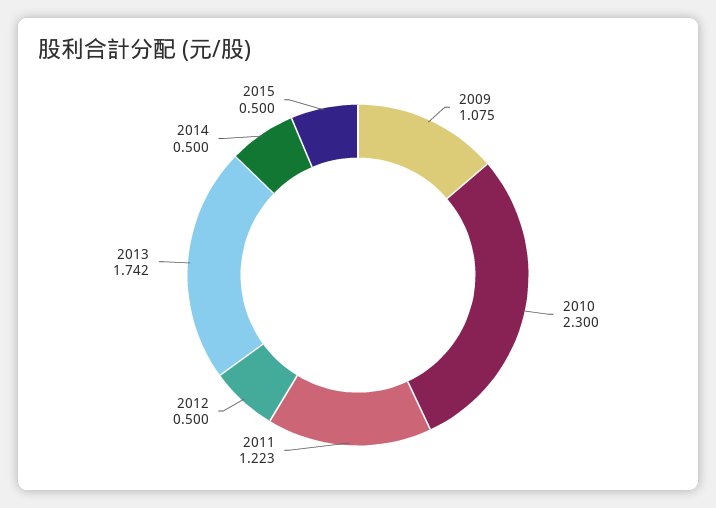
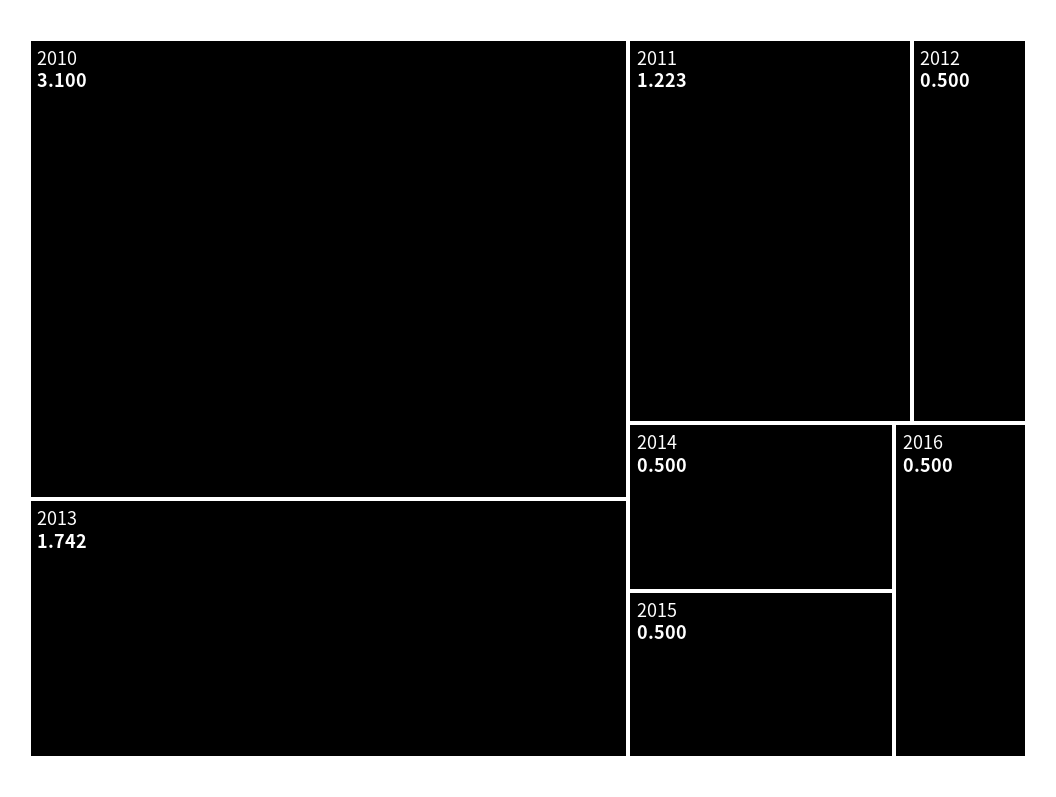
2009: 1.075 -> none
2010: 2.3 -> 3.1
2016: none -> 0.5

